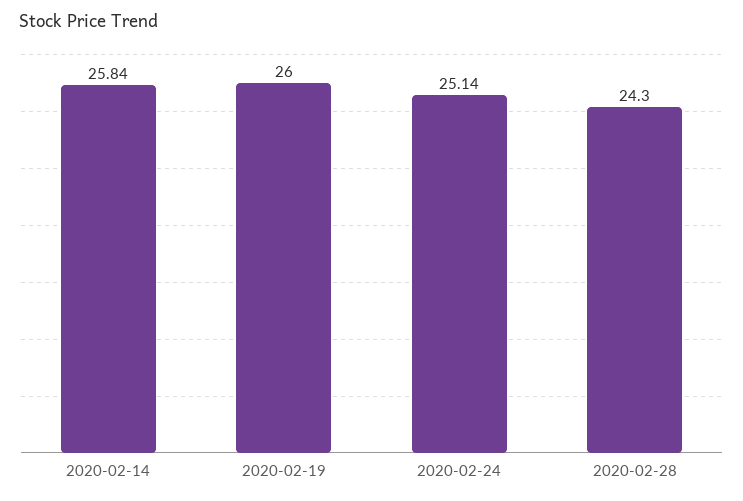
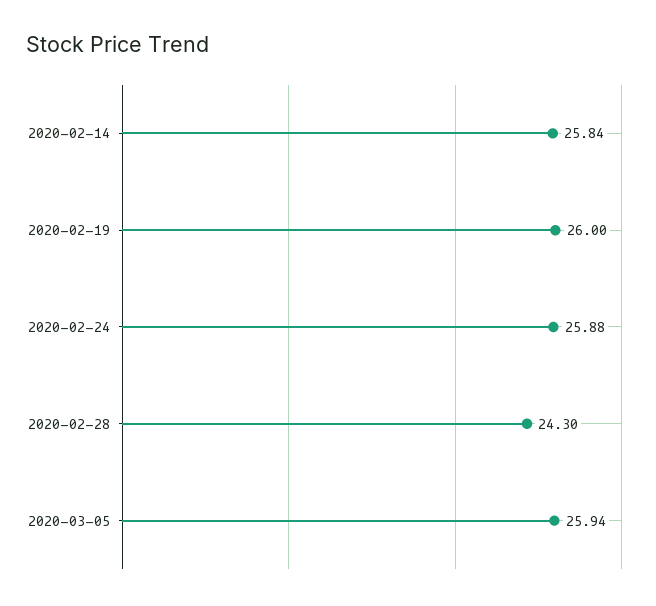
2020-02-24: 25.14 -> 25.88
2020-03-05: none -> 25.94

